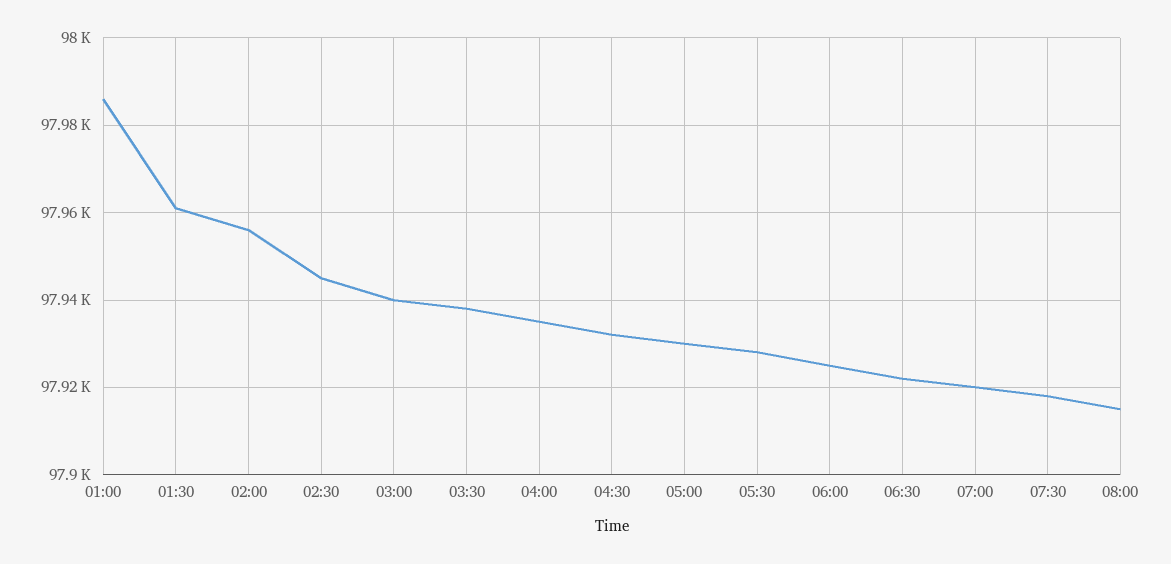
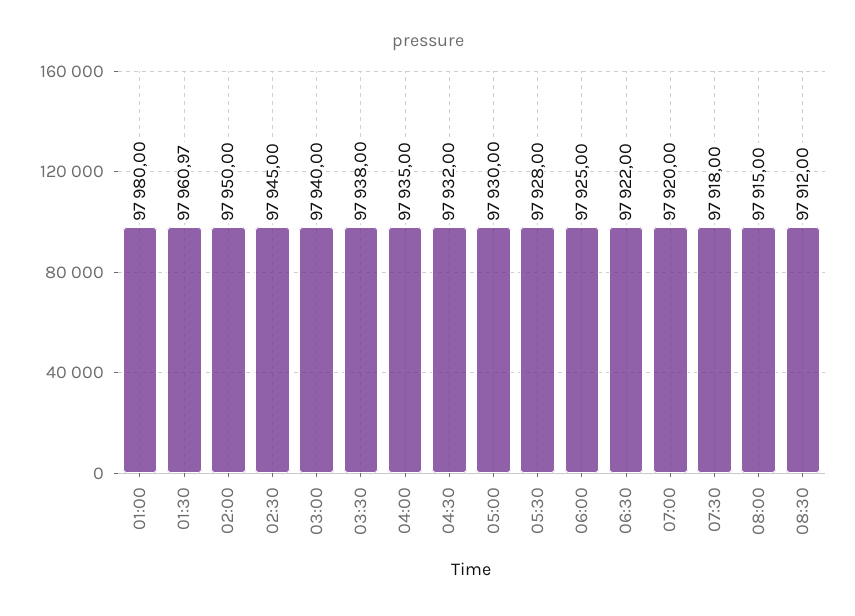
01:00: 97986 -> 97980
02:00: 97956 -> 97950
08:30: none -> 97912

